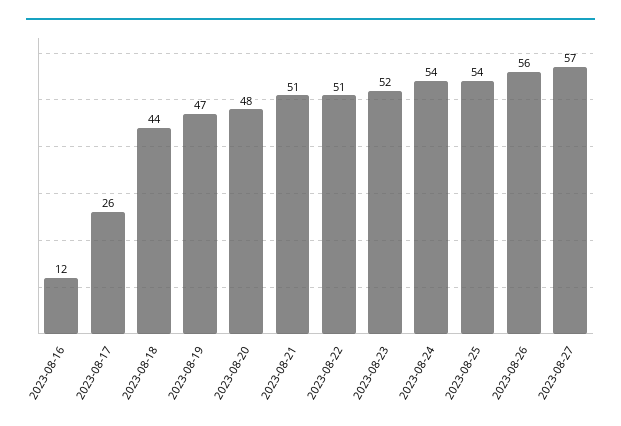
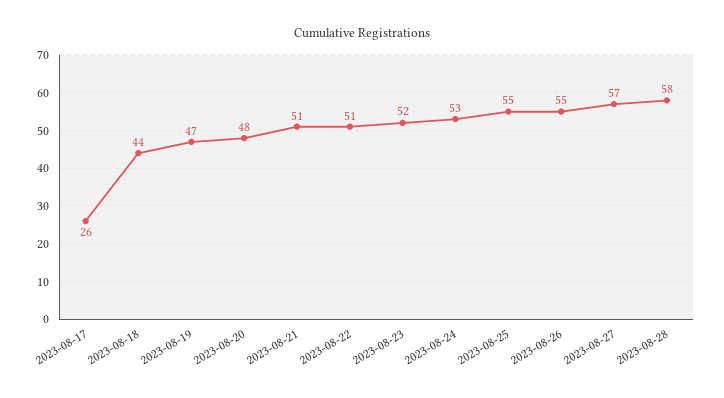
2023-08-16: 12 -> none
2023-08-24: 54 -> 53
2023-08-25: 54 -> 55
2023-08-26: 56 -> 55
2023-08-28: none -> 58

